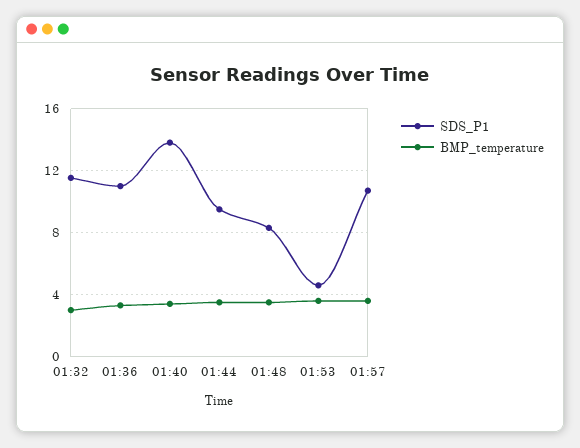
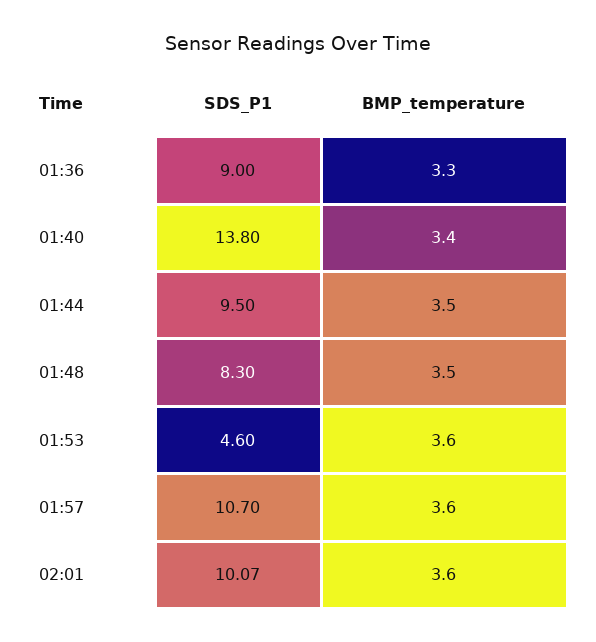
SDS_P1, 01:32: 11.5 -> none
BMP_temperature, 01:32: 3 -> none
SDS_P1, 01:36: 11 -> 9
SDS_P1, 02:01: none -> 10.07
BMP_temperature, 02:01: none -> 3.6

